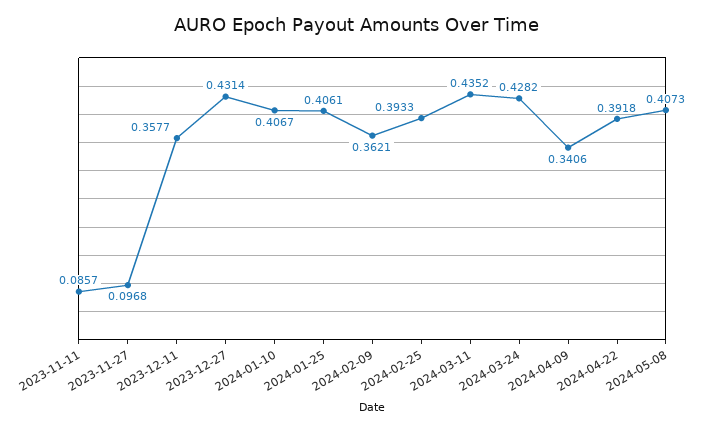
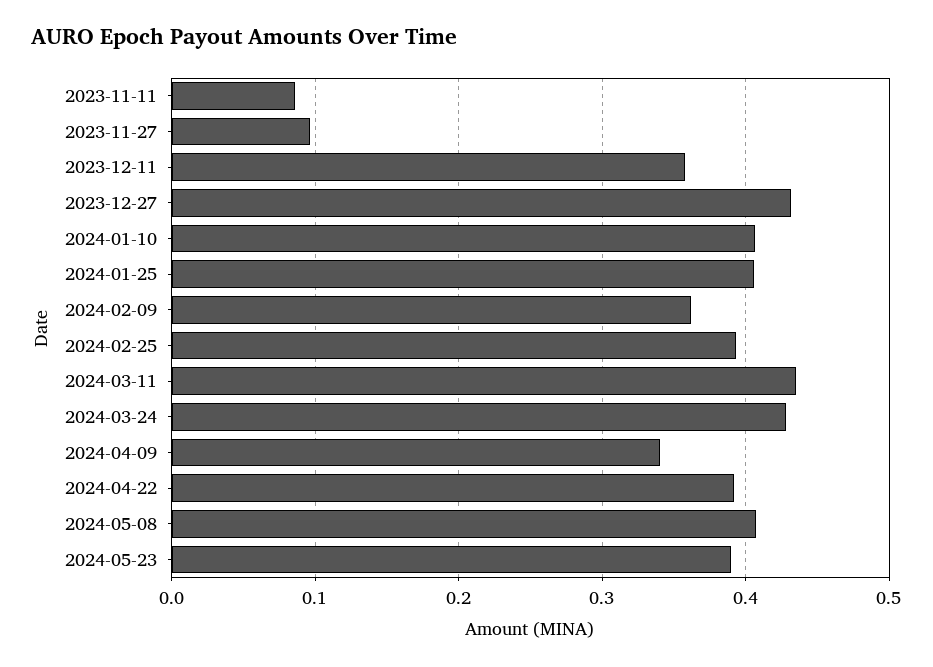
2024-05-23: none -> 0.39

